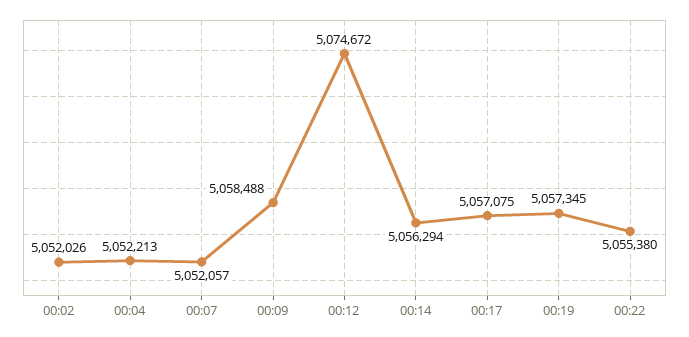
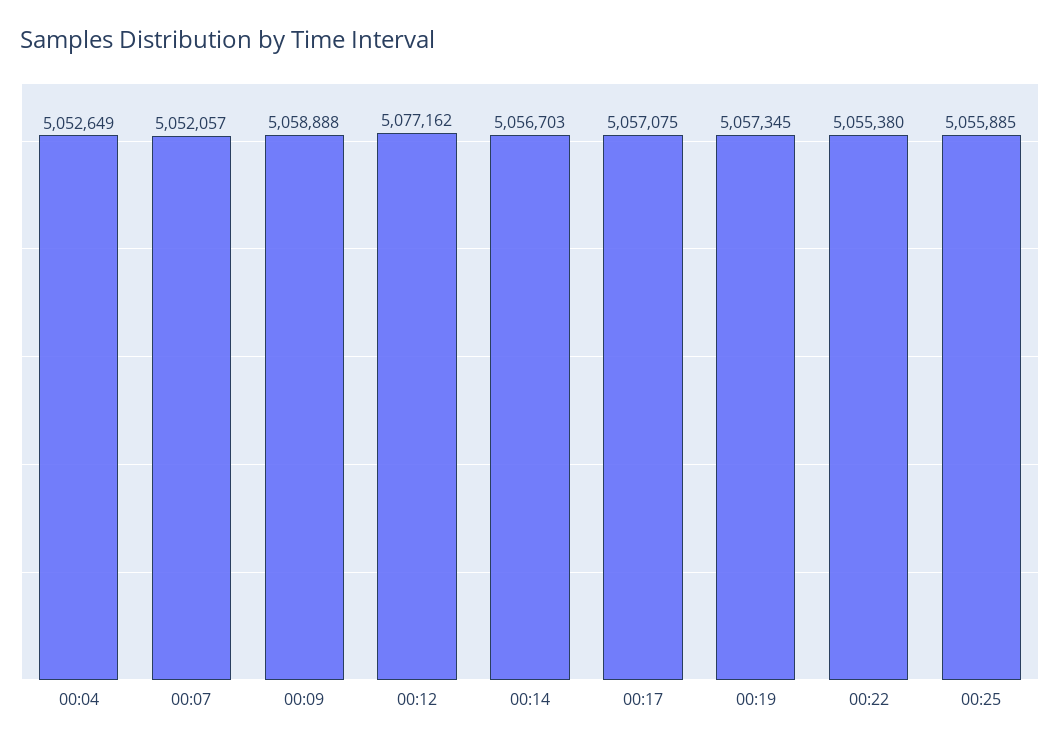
00:02: 5052026 -> none
00:04: 5052213 -> 5052649
00:09: 5058488 -> 5058888
00:12: 5074672 -> 5077162
00:14: 5056294 -> 5056703
00:25: none -> 5055885

